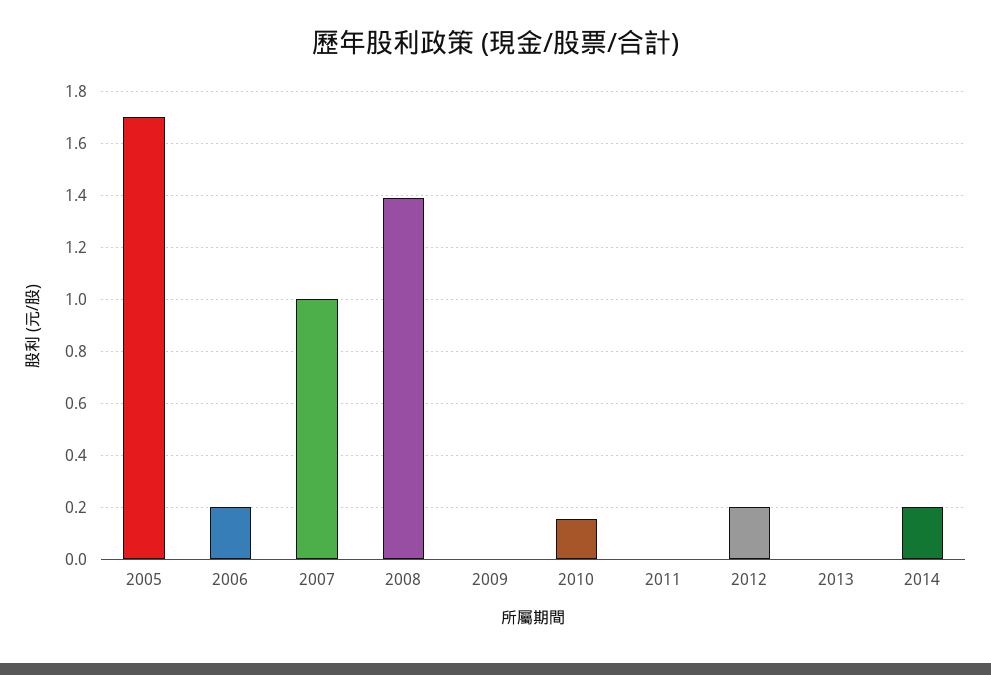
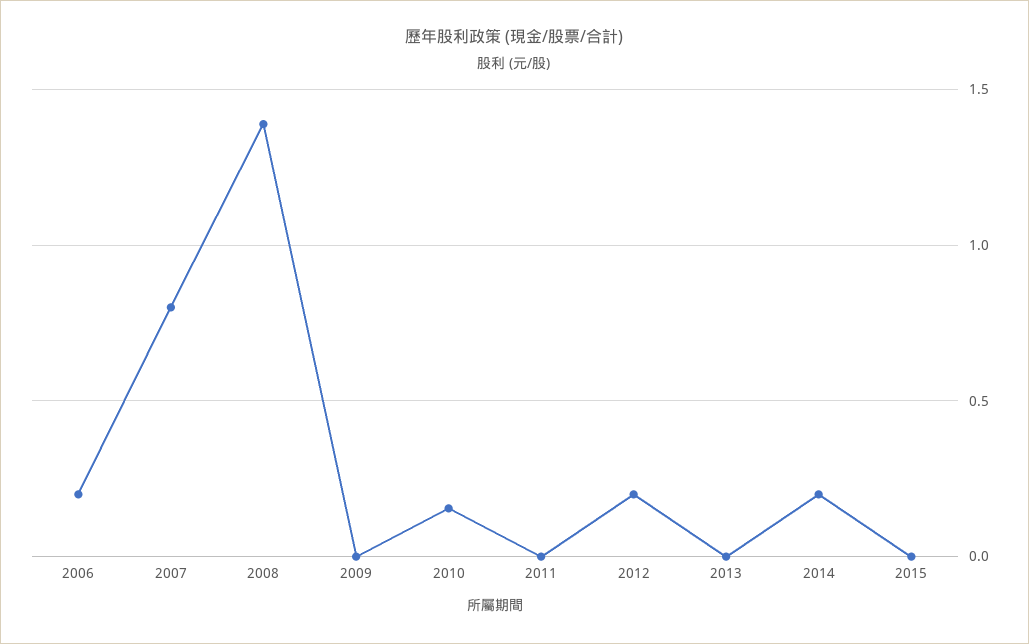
2005: 1.7 -> none
2007: 1 -> 0.8
2015: none -> 0

